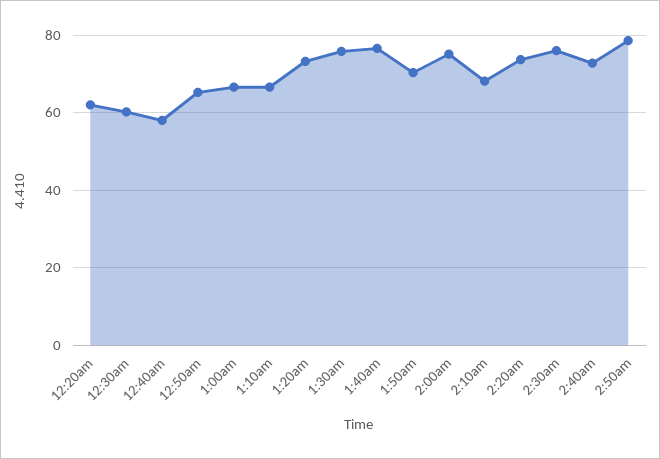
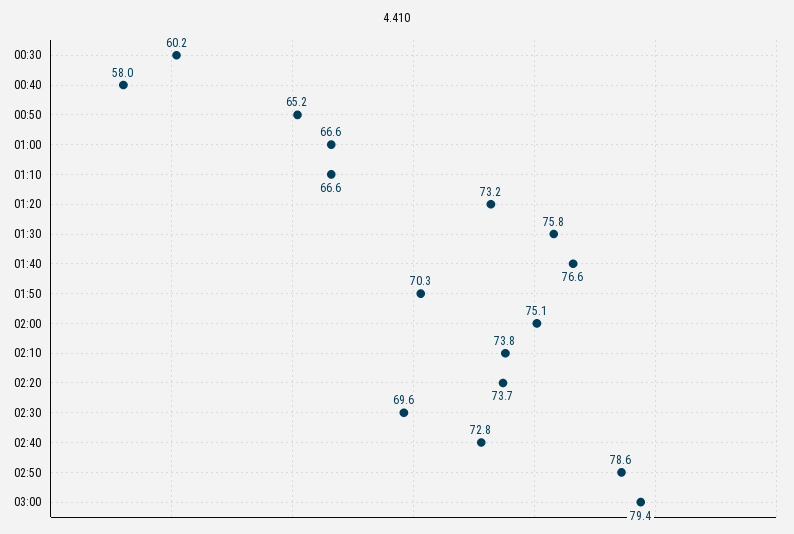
12:20am: 62 -> none
2:10am: 68 -> 73.8
2:30am: 76 -> 69.6
03:00: none -> 79.4

